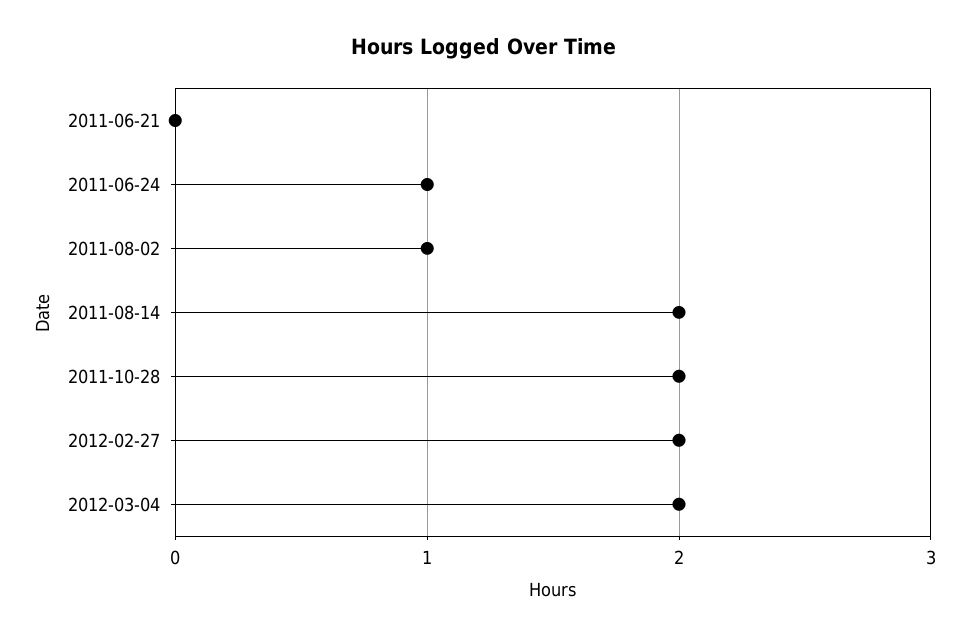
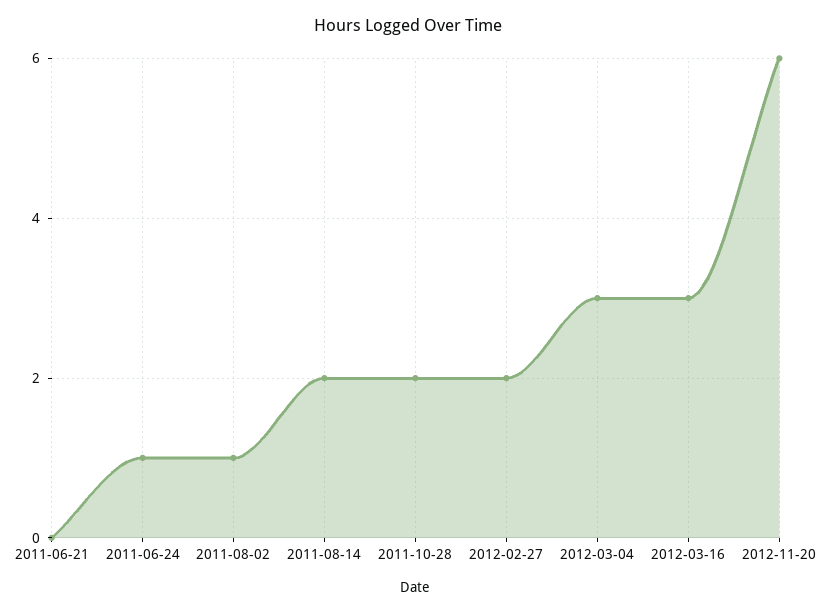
2012-03-04: 2 -> 3
2012-03-16: none -> 3
2012-11-20: none -> 6

